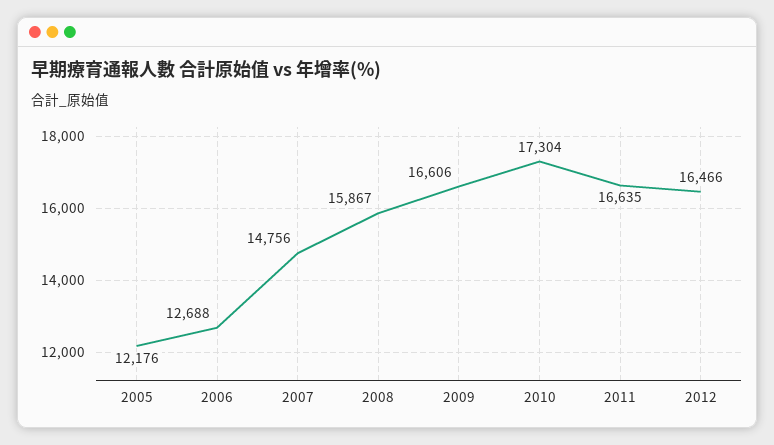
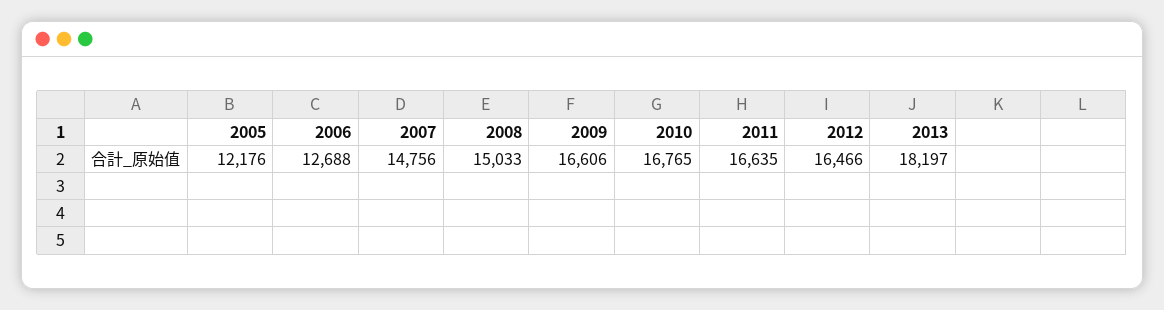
2008: 15867 -> 15033
2010: 17304 -> 16765
2013: none -> 18197

